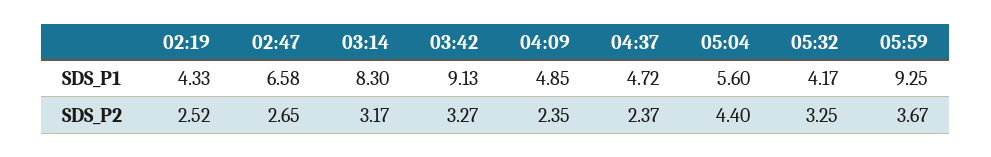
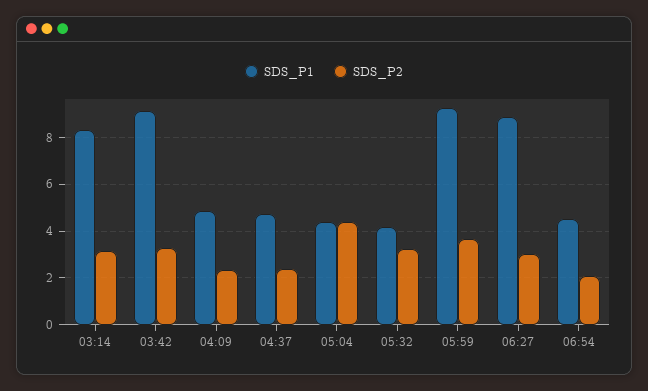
SDS_P1, 02:19: 4.33 -> none
SDS_P1, 02:47: 6.58 -> none
SDS_P1, 05:04: 5.6 -> 4.5
SDS_P2, 02:19: 2.52 -> none
SDS_P2, 02:47: 2.65 -> none
SDS_P1, 06:27: none -> 9
SDS_P2, 06:27: none -> 3
SDS_P1, 06:54: none -> 4.5
SDS_P2, 06:54: none -> 2

